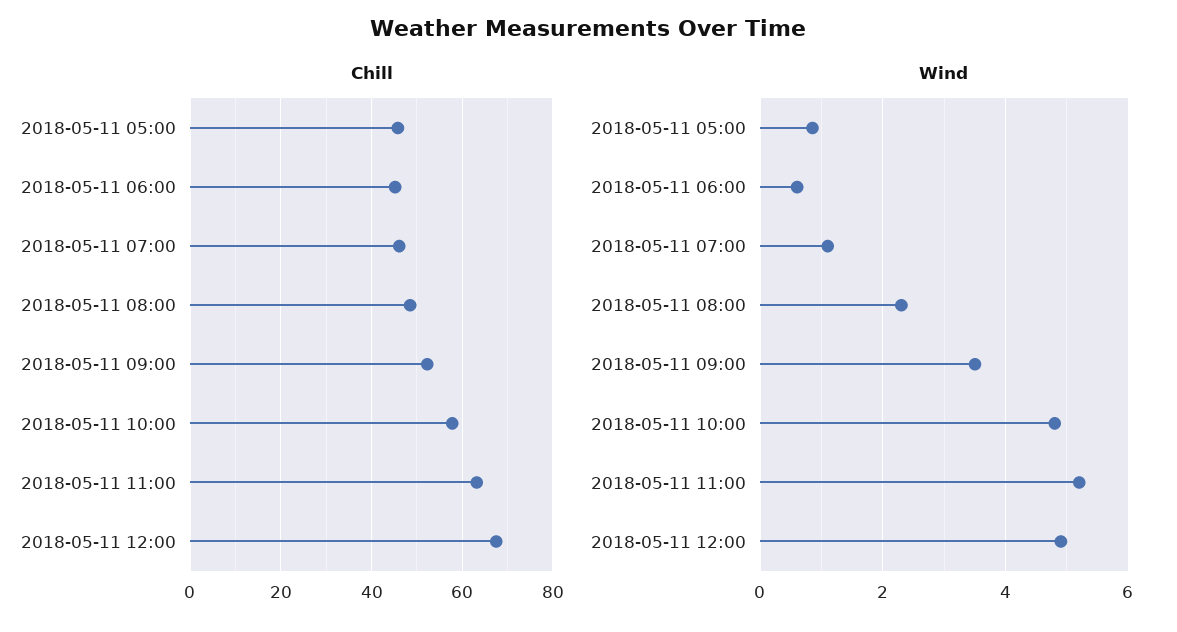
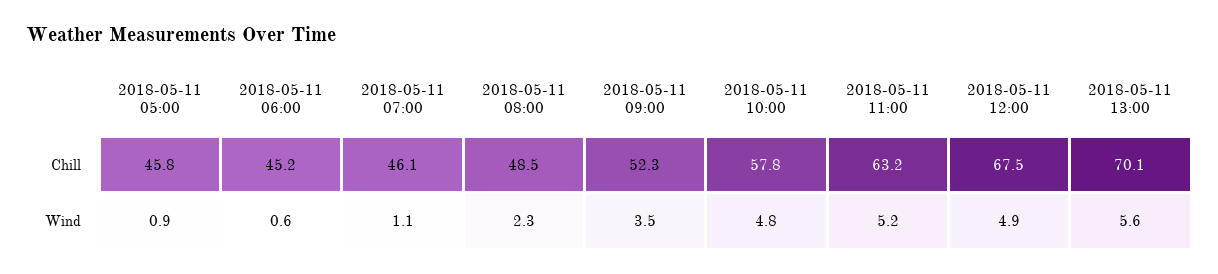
Chill, 2018-05-11 13:00: none -> 70.1
Wind, 2018-05-11 13:00: none -> 5.6

